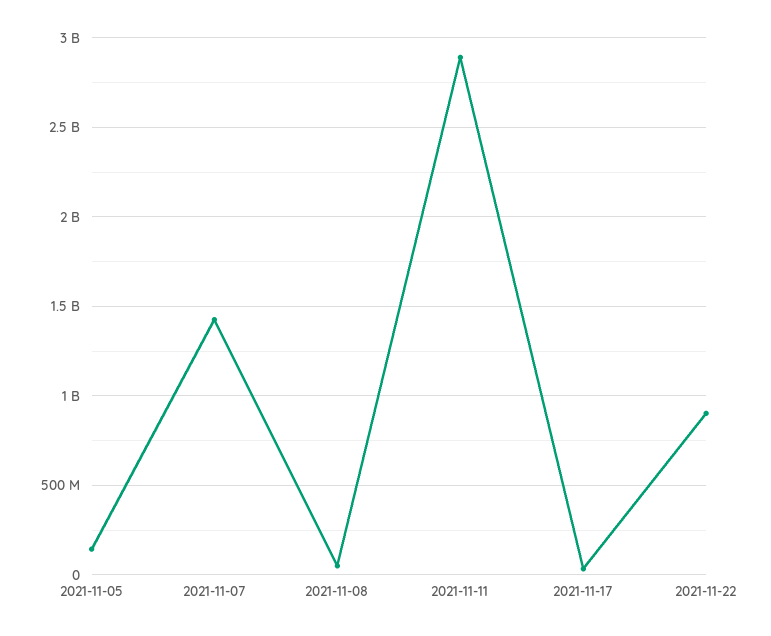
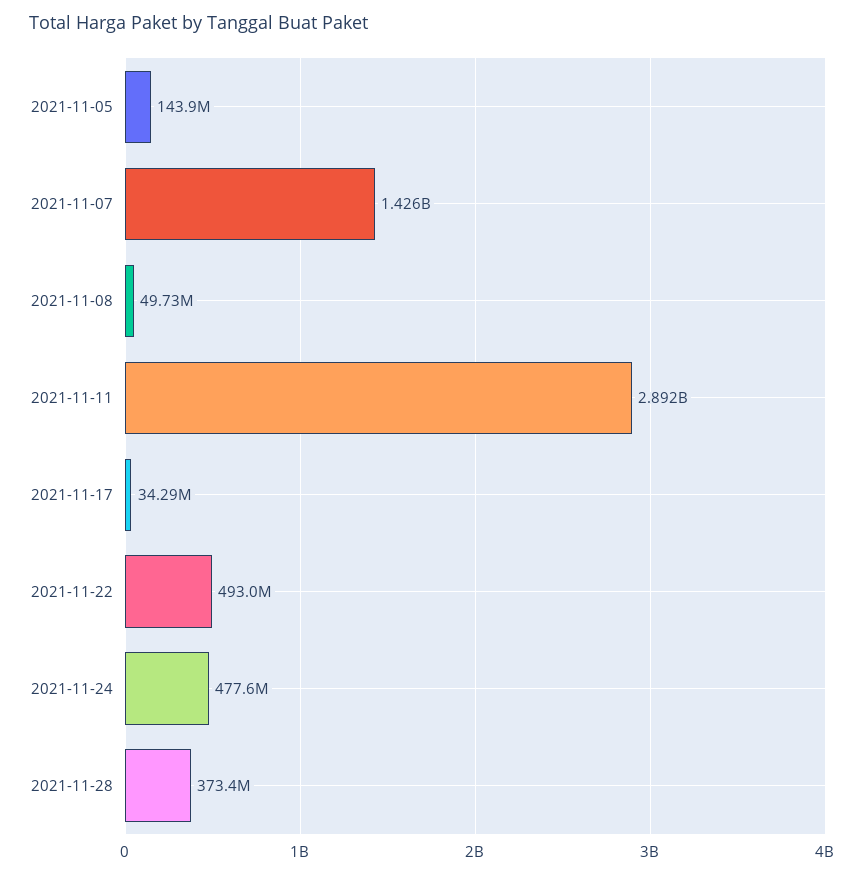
2021-11-22: 900000000 -> 493000000
2021-11-24: none -> 477600000
2021-11-28: none -> 373400000

